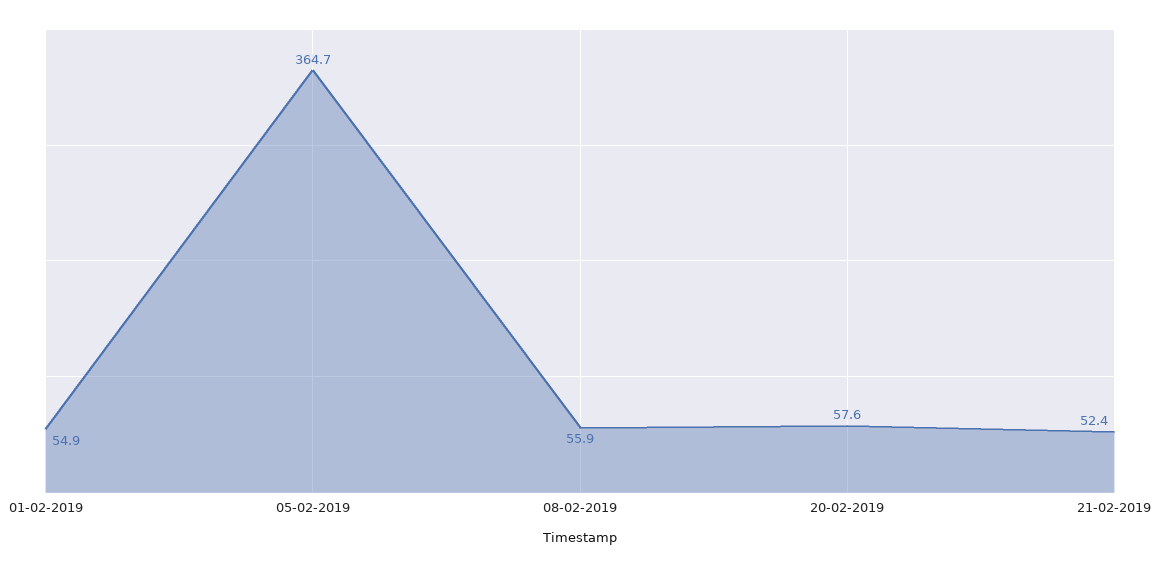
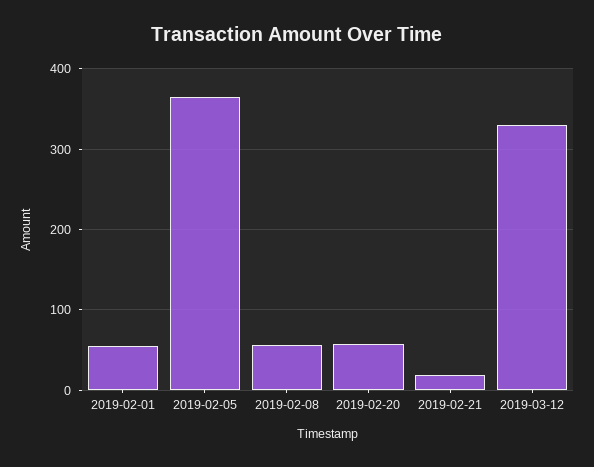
21-02-2019: 52.4 -> 20
2019-03-12: none -> 330

